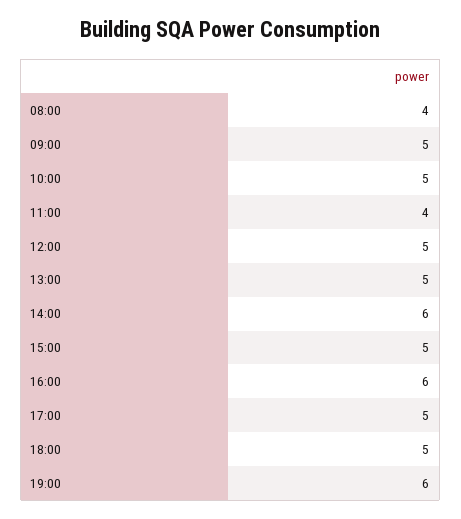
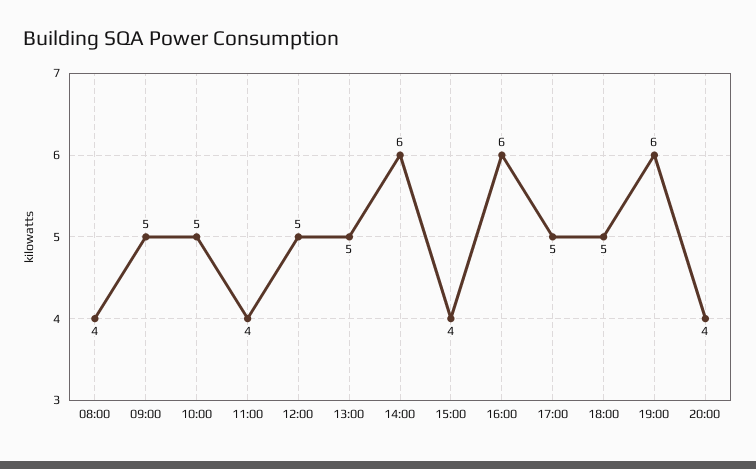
15:00: 5 -> 4
20:00: none -> 4

